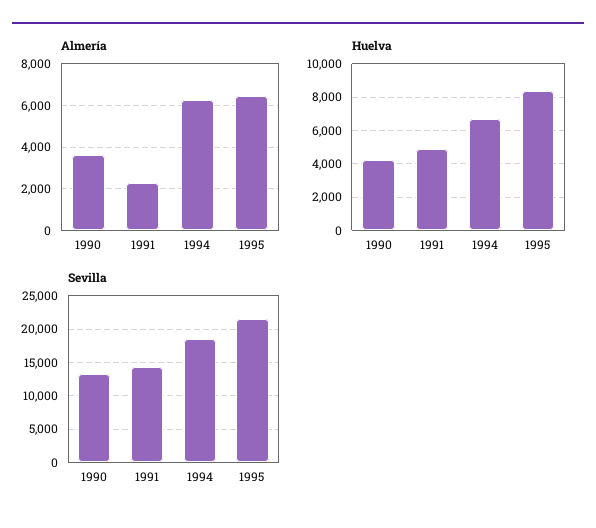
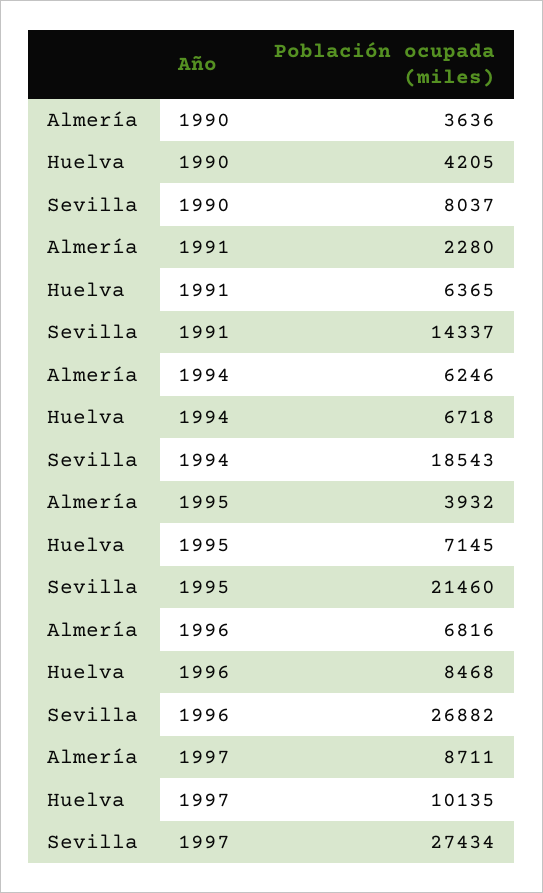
Almería, 1995: 6500 -> 3932
Huelva, 1991: 5000 -> 6365
Huelva, 1995: 8500 -> 7145
Sevilla, 1990: 13000 -> 8037
Almería, 1996: none -> 6816
Huelva, 1996: none -> 8468
Sevilla, 1996: none -> 26882
Almería, 1997: none -> 8711
Huelva, 1997: none -> 10135
Sevilla, 1997: none -> 27434

